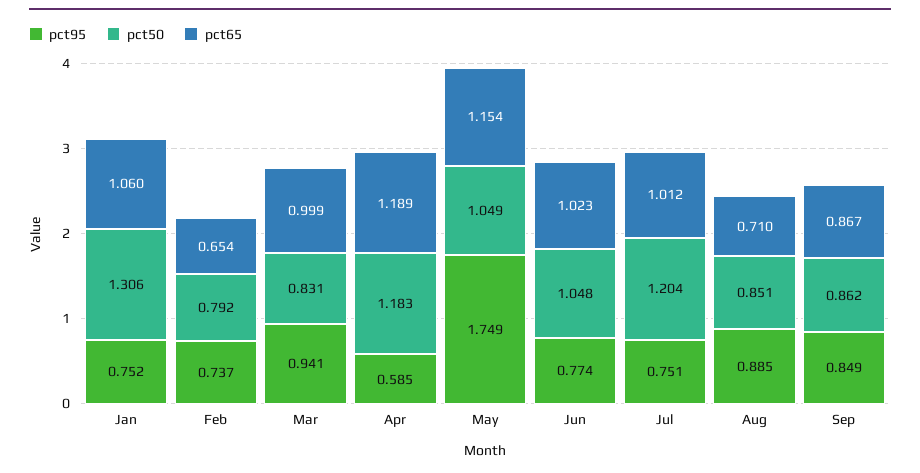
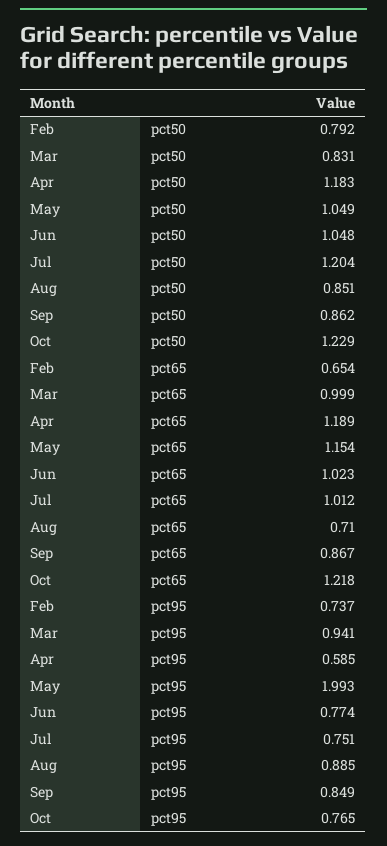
pct95, Jan: 0.752 -> none
pct50, Jan: 1.306 -> none
pct65, Jan: 1.06 -> none
pct95, May: 1.749 -> 1.993
pct50, Oct: none -> 1.229
pct65, Oct: none -> 1.218
pct95, Oct: none -> 0.765

